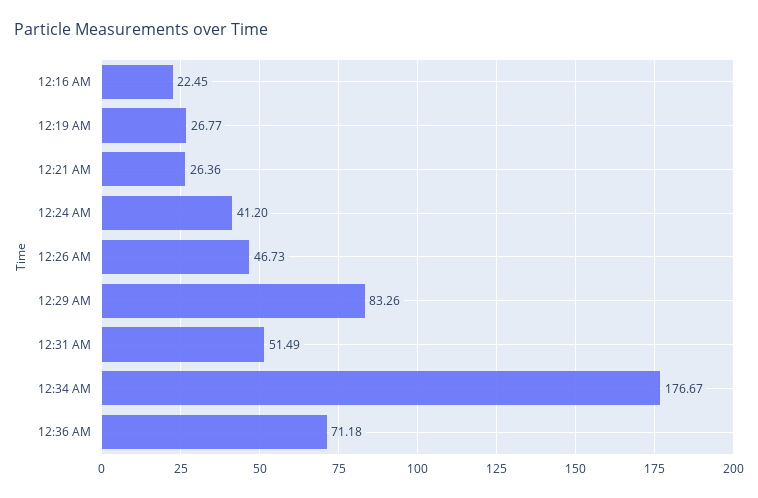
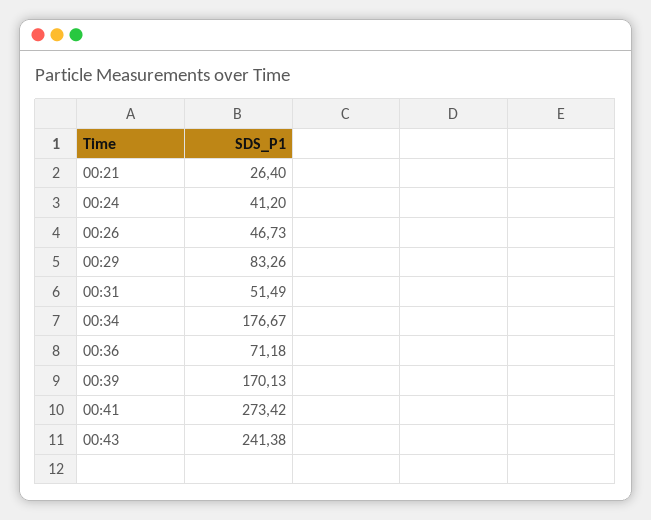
12:16 AM: 22.45 -> none
12:19 AM: 26.77 -> none
12:21 AM: 26.36 -> 26.4
00:39: none -> 170.13
00:41: none -> 273.42
00:43: none -> 241.38

